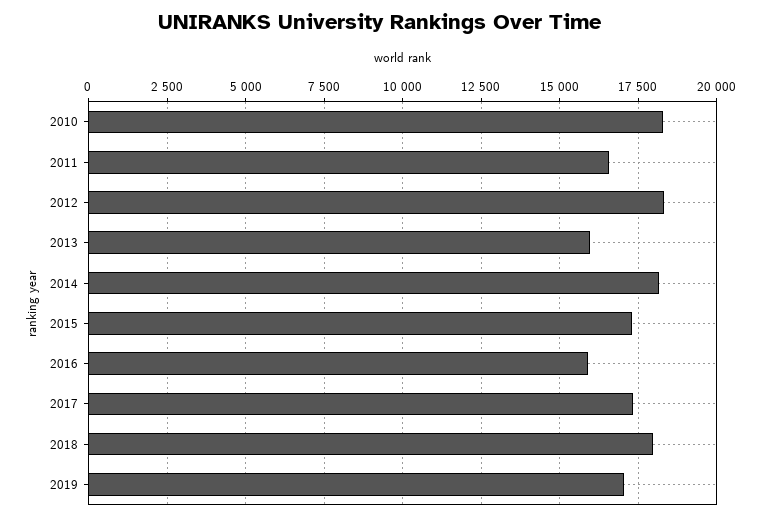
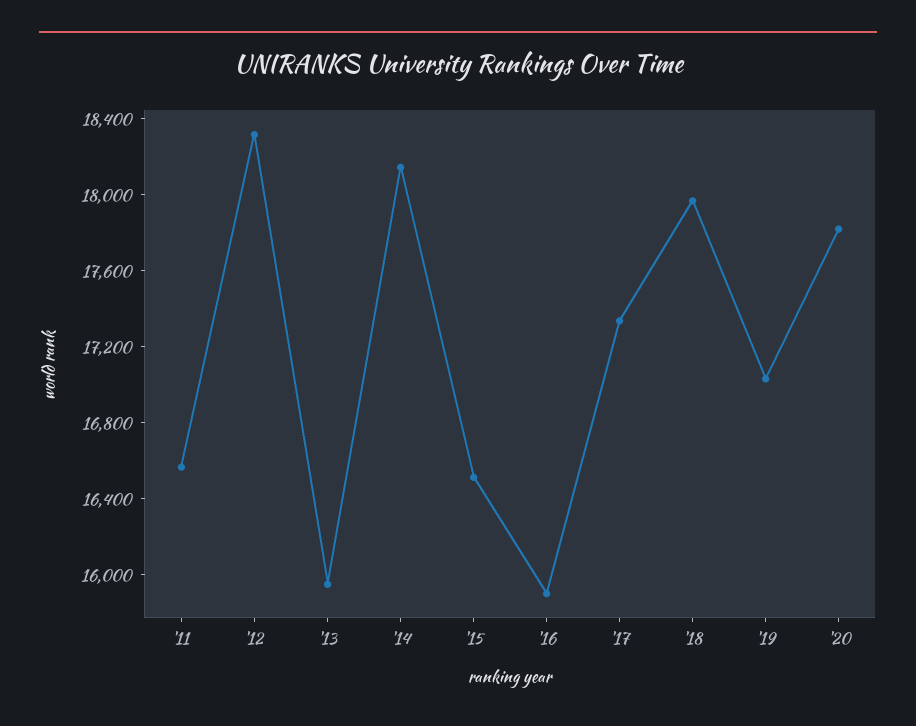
2010: 18250 -> none
2015: 17250 -> 16500
'20: none -> 17800

